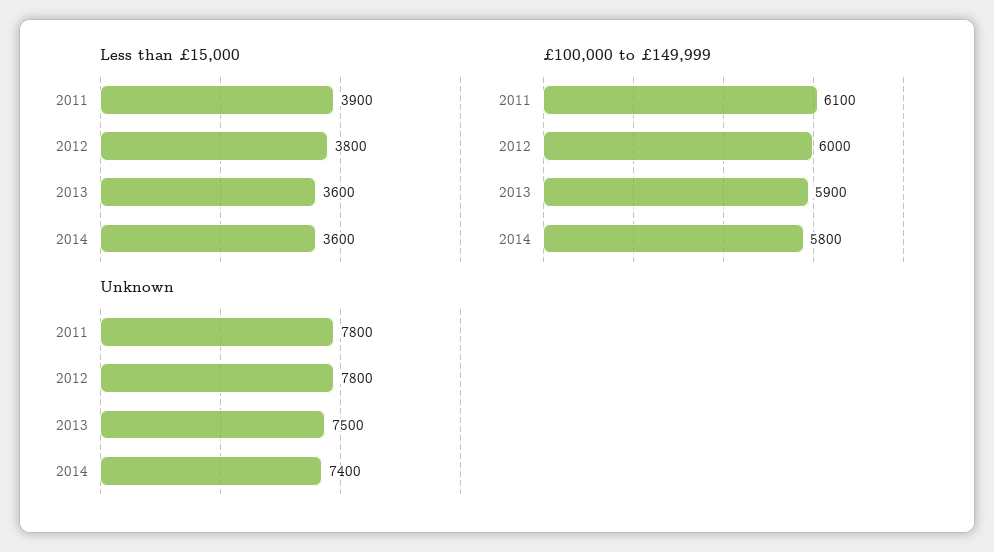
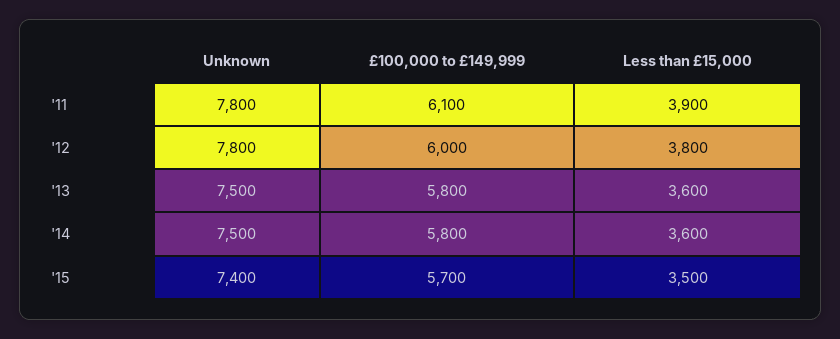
£100,000 to £149,999, 2013: 5900 -> 5800
Unknown, 2014: 7400 -> 7500
Unknown, '15: none -> 7400
£100,000 to £149,999, '15: none -> 5700
Less than £15,000, '15: none -> 3500

